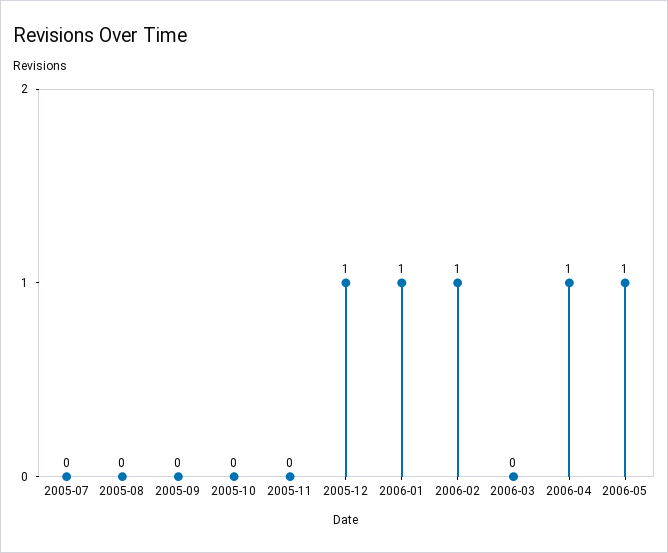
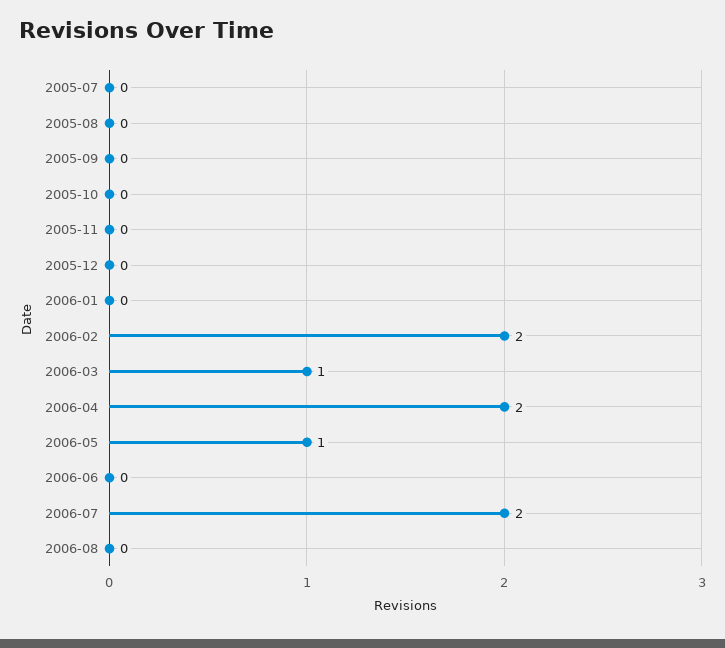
2005-12: 1 -> 0
2006-01: 1 -> 0
2006-02: 1 -> 2
2006-03: 0 -> 1
2006-04: 1 -> 2
2006-06: none -> 0
2006-07: none -> 2
2006-08: none -> 0

